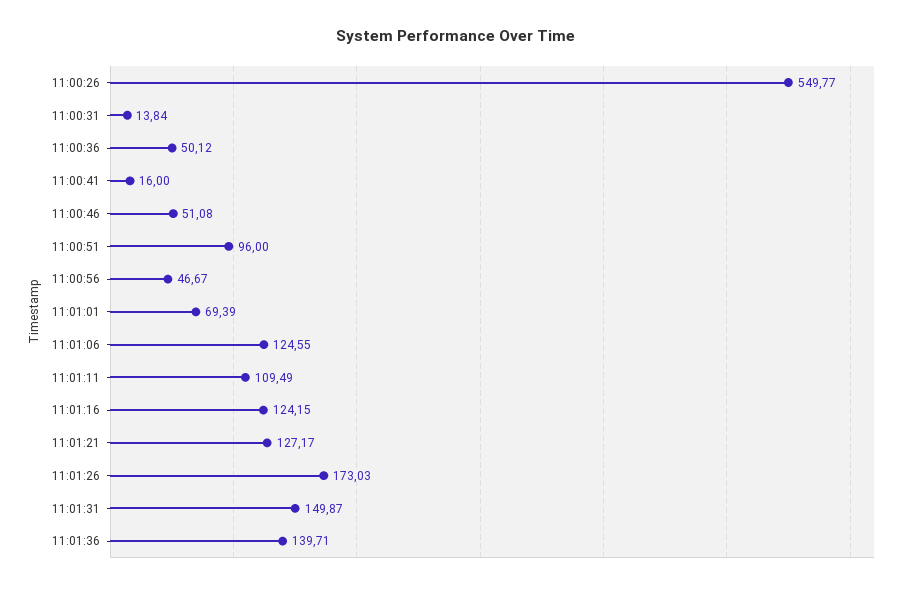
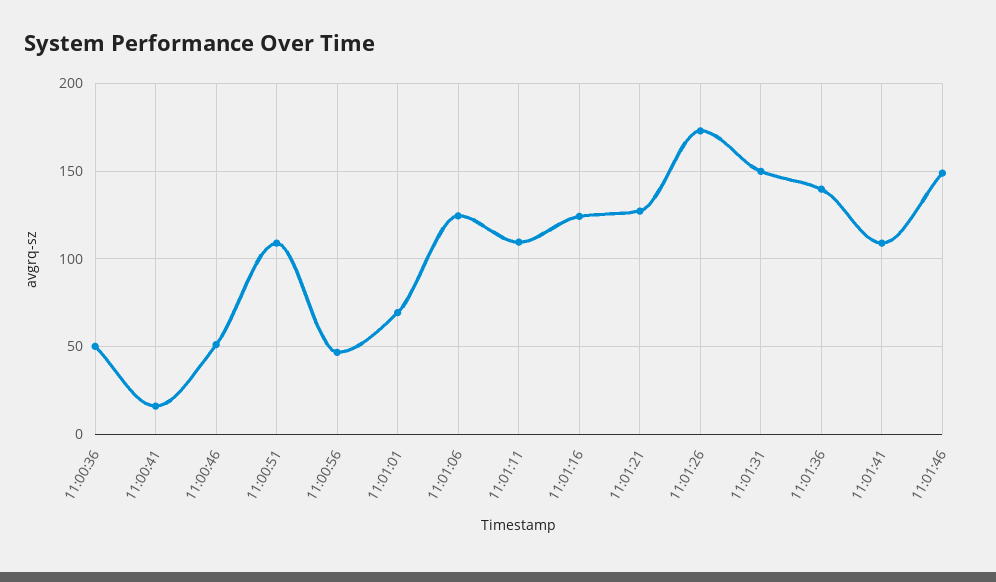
11:00:26: 549.77 -> none
11:00:31: 13.84 -> none
11:00:51: 96 -> 110
11:01:41: none -> 110
11:01:46: none -> 150

